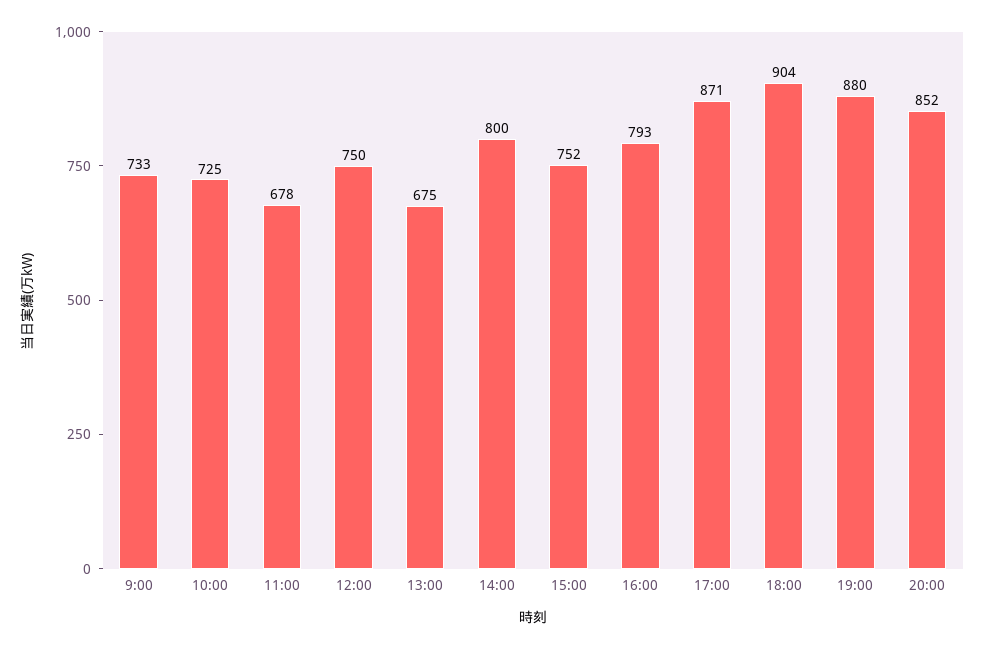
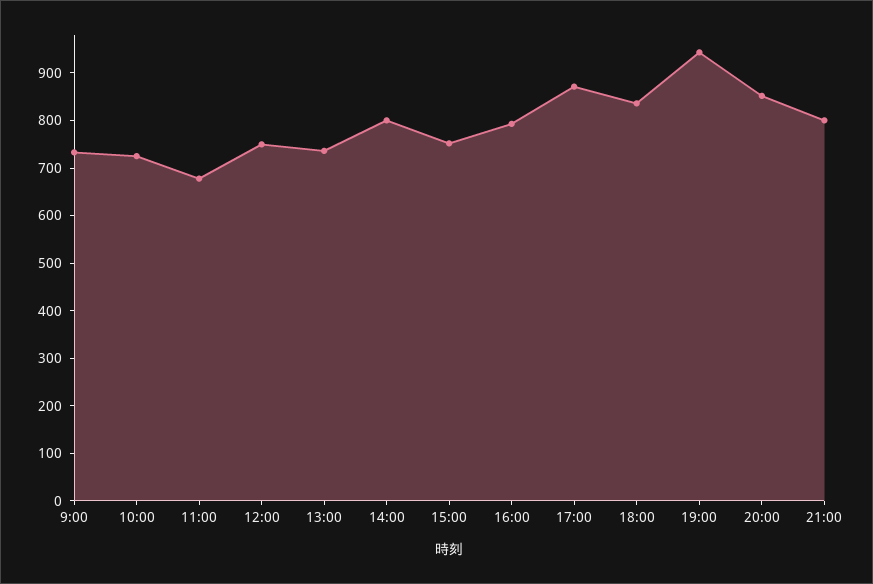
13:00: 675 -> 740
18:00: 904 -> 840
19:00: 880 -> 940
21:00: none -> 800

